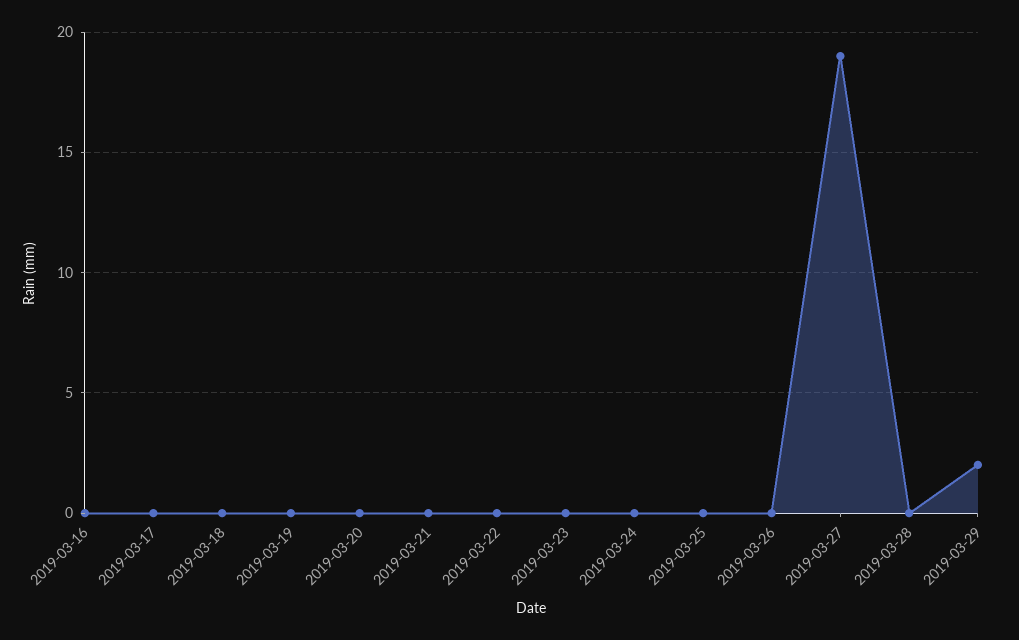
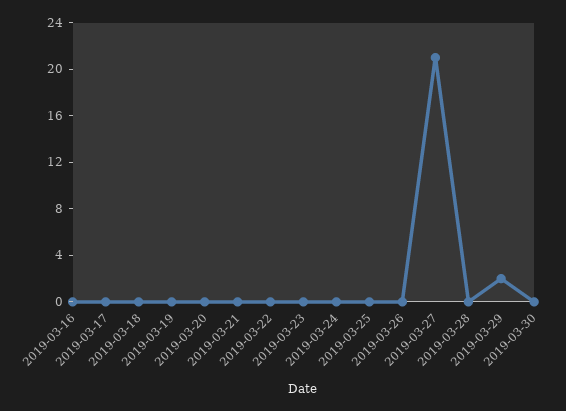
2019-03-27: 19 -> 21
2019-03-30: none -> 0

